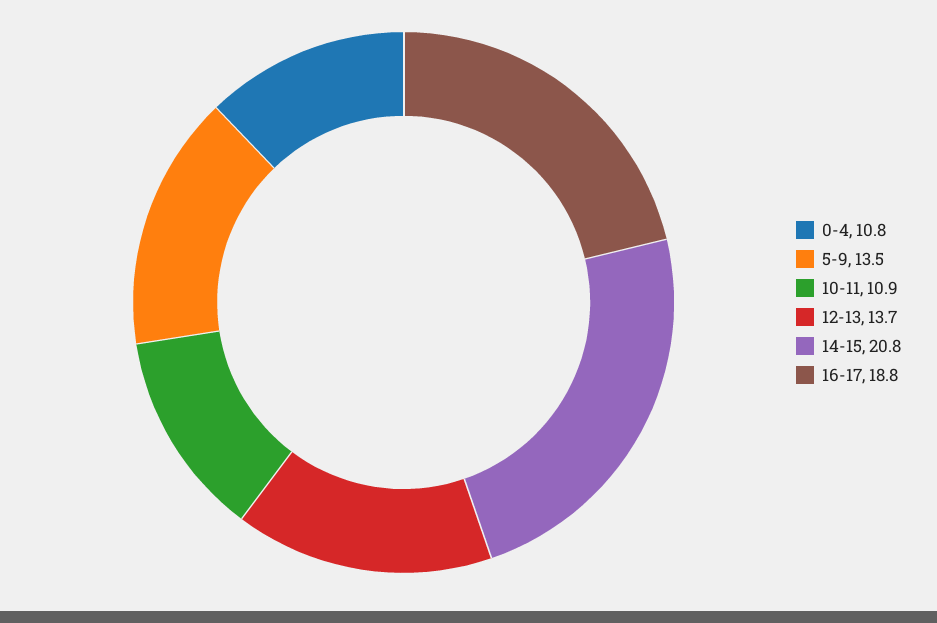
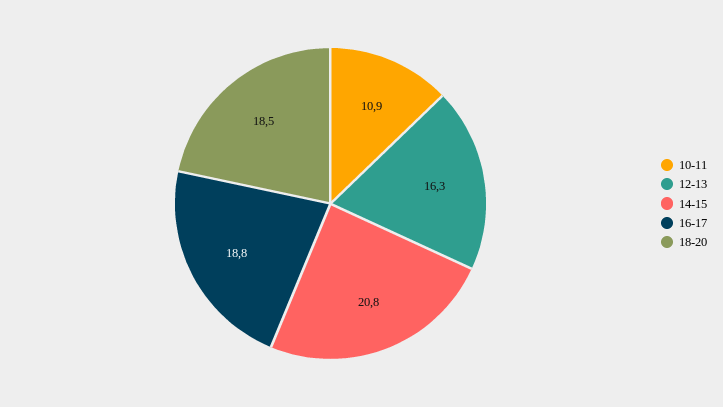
0-4: 10.8 -> none
5-9: 13.5 -> none
12-13: 13.7 -> 16.3
18-20: none -> 18.5

